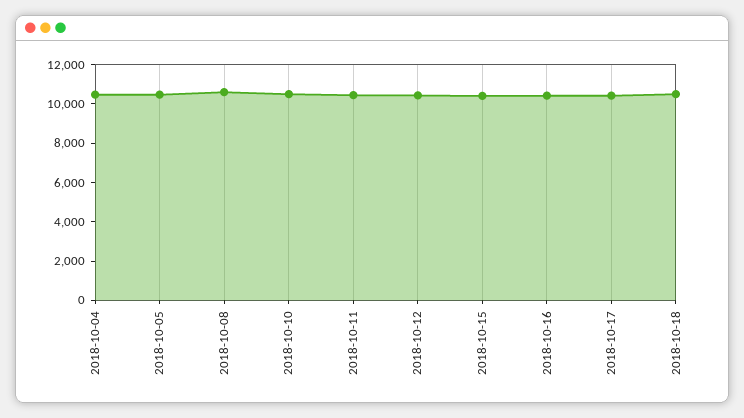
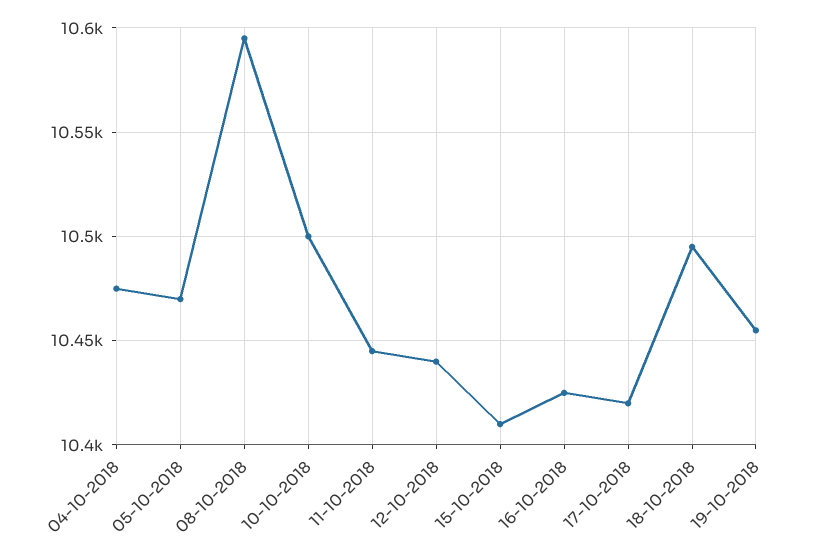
19-10-2018: none -> 10455

